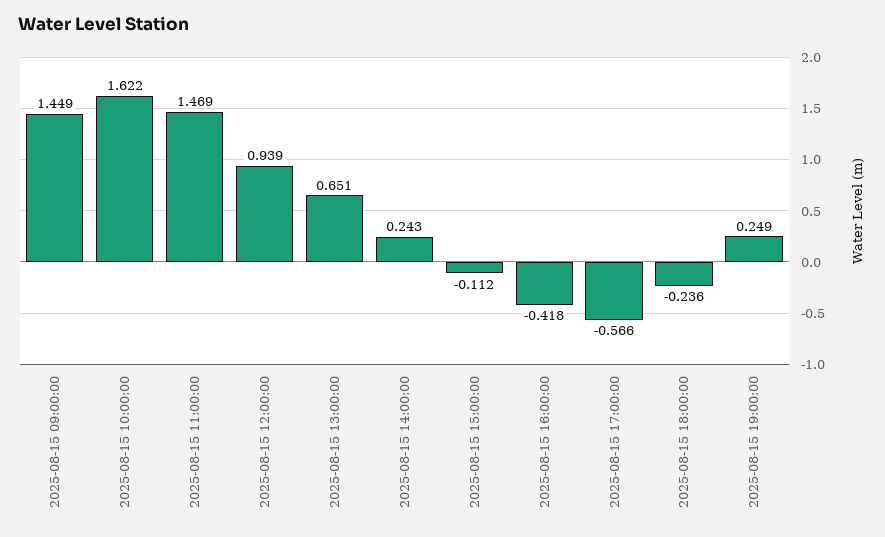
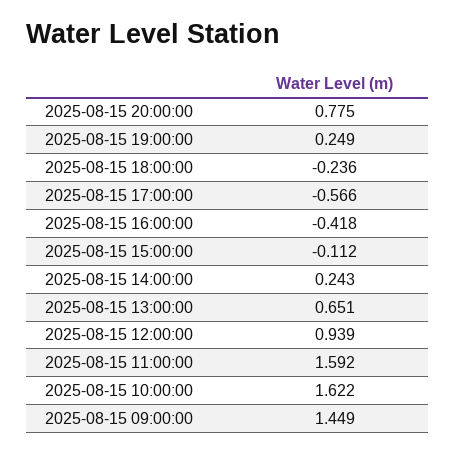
2025-08-15 11:00:00: 1.469 -> 1.592
2025-08-15 20:00:00: none -> 0.775

